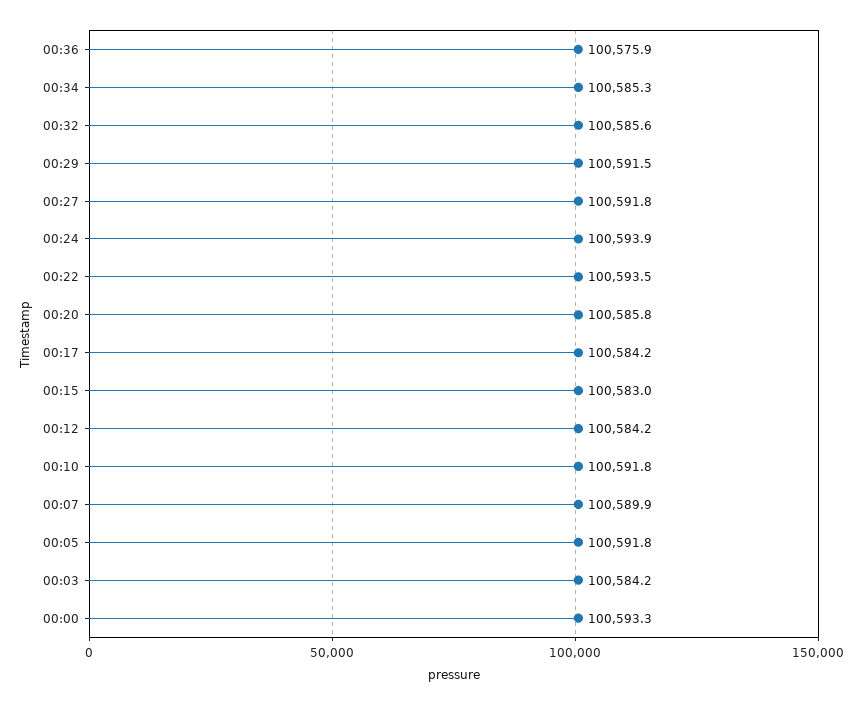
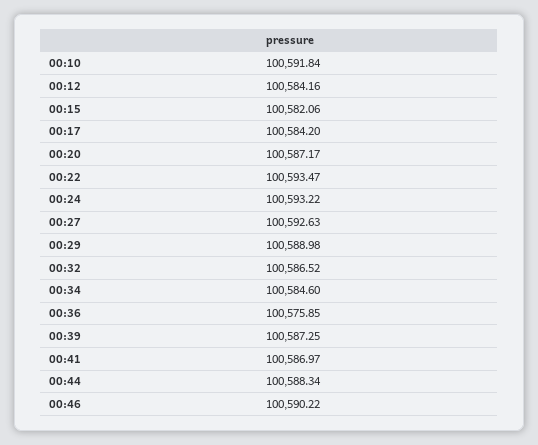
00:34: 100585.3 -> 100584.6
00:32: 100585.6 -> 100586.52
00:29: 100591.5 -> 100588.98
00:27: 100591.8 -> 100592.63
00:24: 100593.9 -> 100593.22
00:20: 100585.8 -> 100587.17
00:15: 100583 -> 100582.06
00:07: 100589.9 -> none
00:05: 100591.8 -> none
00:03: 100584.2 -> none
00:00: 100593.3 -> none
00:39: none -> 100587.25
00:41: none -> 100586.97
00:44: none -> 100588.34
00:46: none -> 100590.22

